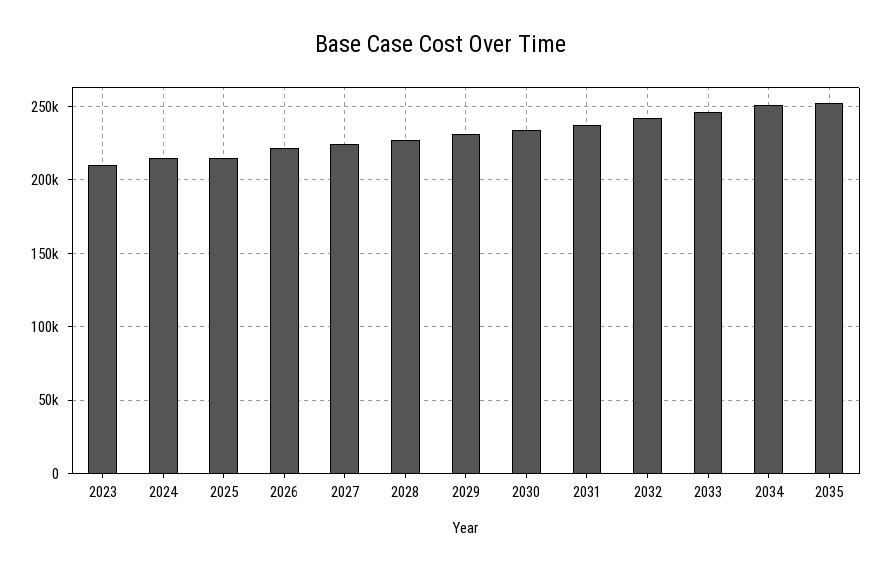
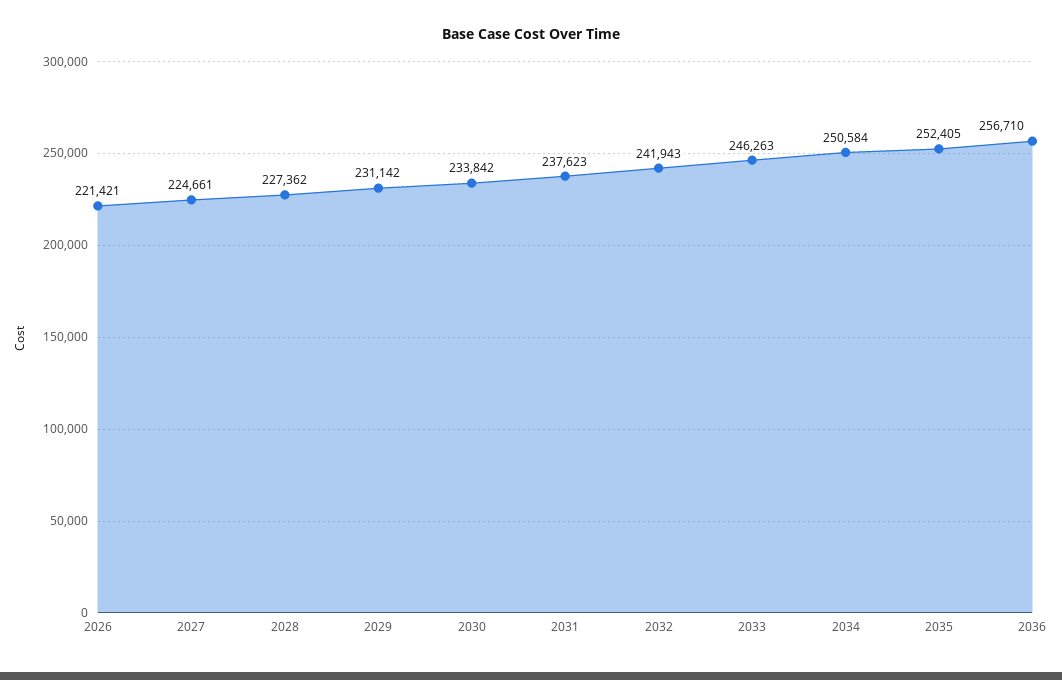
2023: 210000 -> none
2024: 215000 -> none
2025: 215000 -> none
2036: none -> 256710

